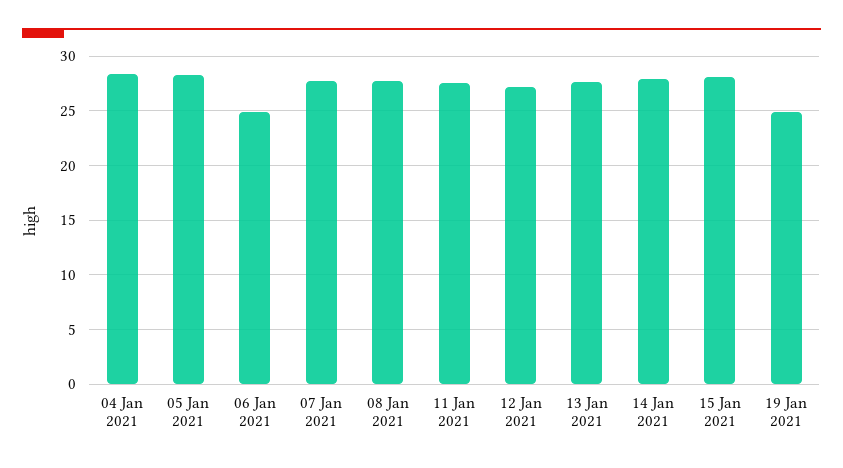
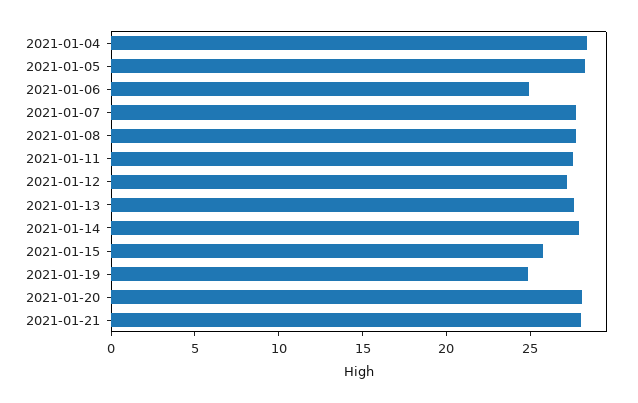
15 Jan 2021: 28 -> 26
2021-01-20: none -> 28
2021-01-21: none -> 28

